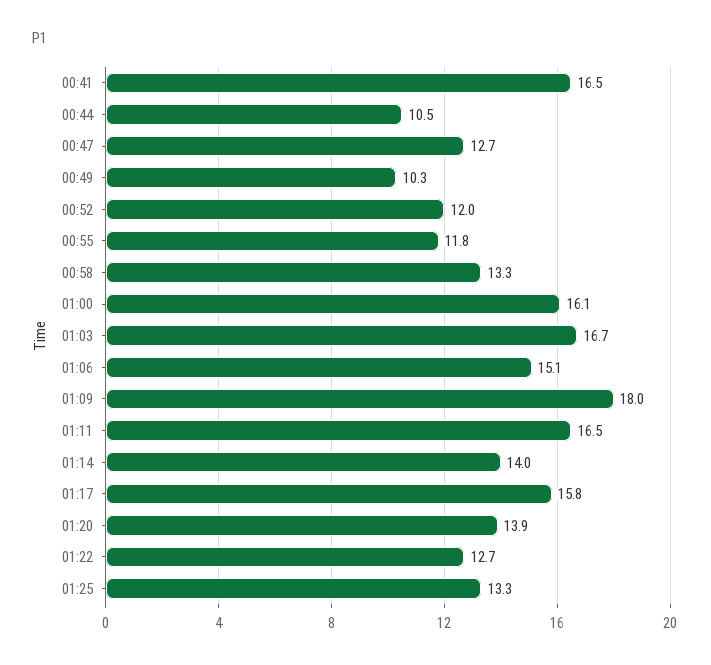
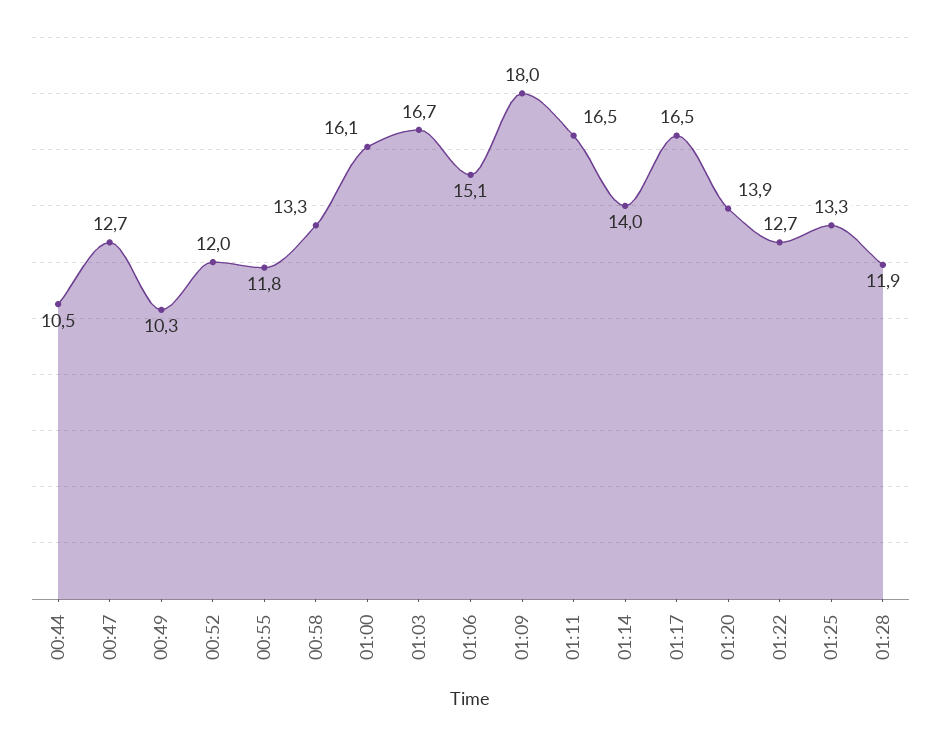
00:41: 16.5 -> none
01:17: 15.8 -> 16.5
01:28: none -> 11.9

